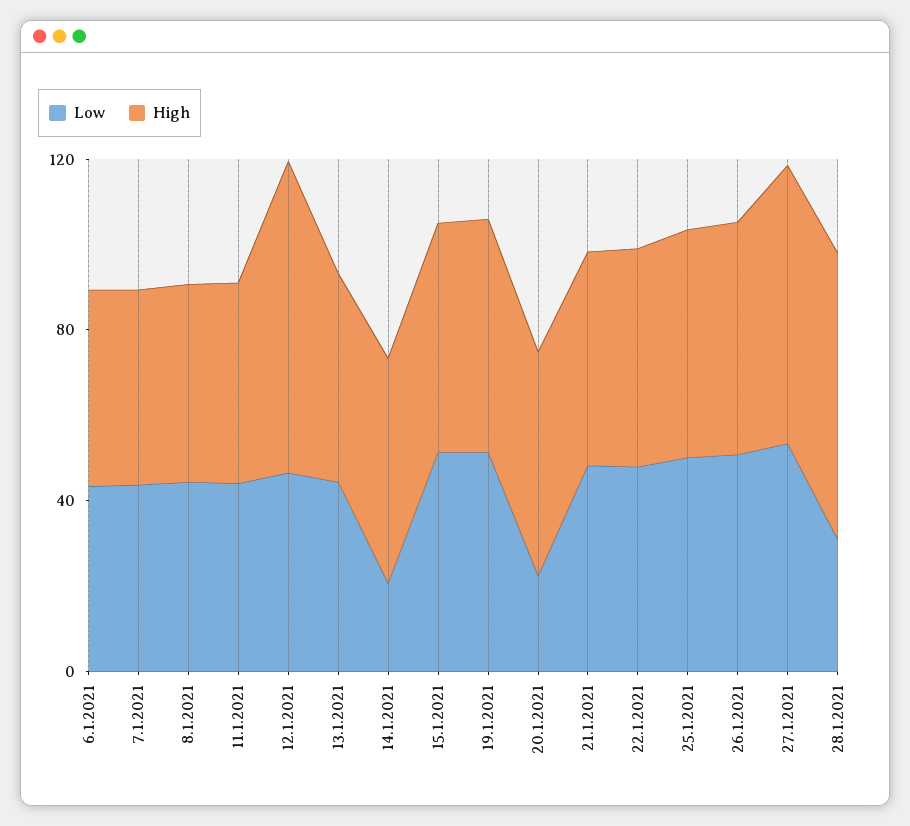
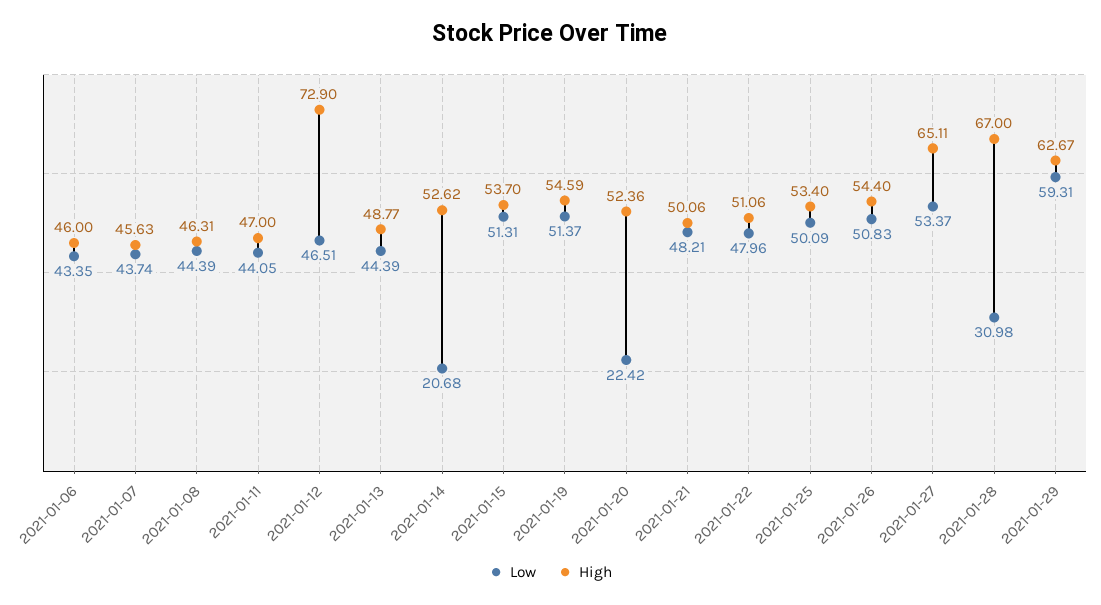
Low, 2021-01-29: none -> 59.31
High, 2021-01-29: none -> 62.67

